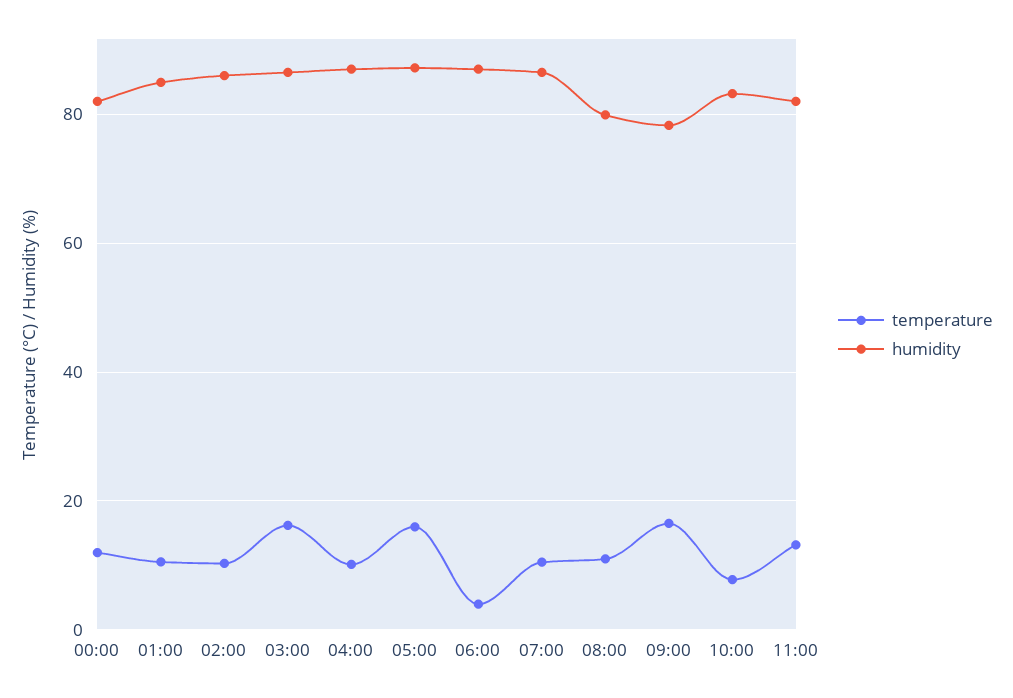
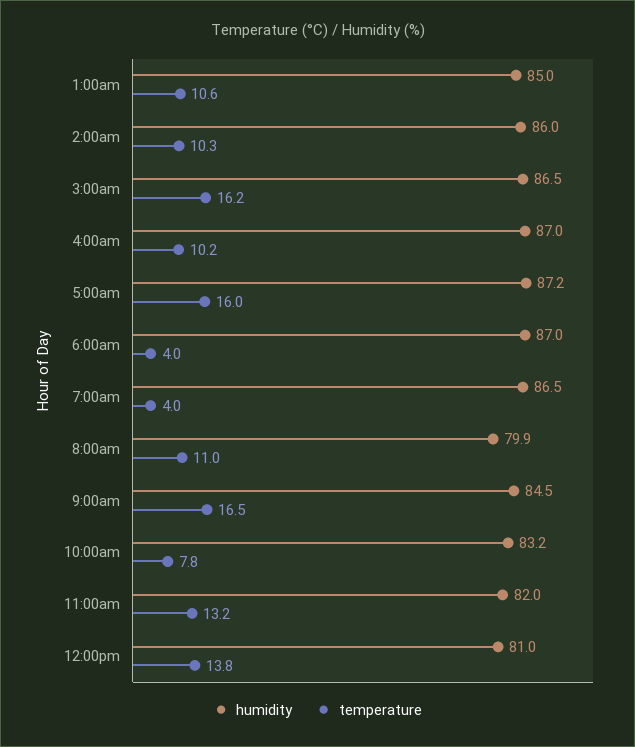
temperature, 00:00: 12 -> none
humidity, 00:00: 82 -> none
temperature, 07:00: 10 -> 4
humidity, 09:00: 78 -> 84.5
humidity, 12:00pm: none -> 81
temperature, 12:00pm: none -> 13.8

